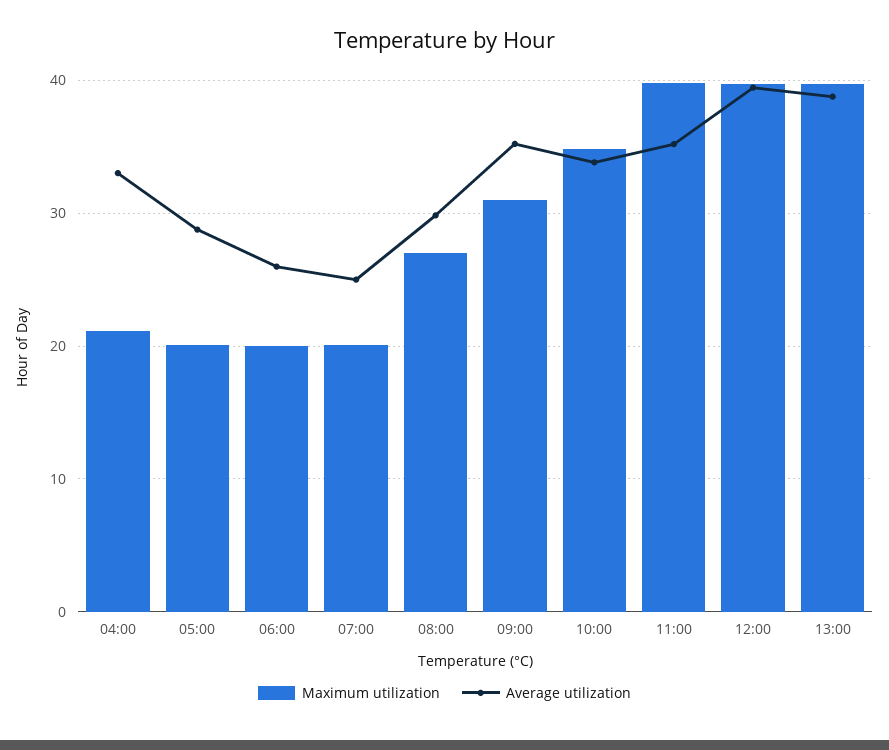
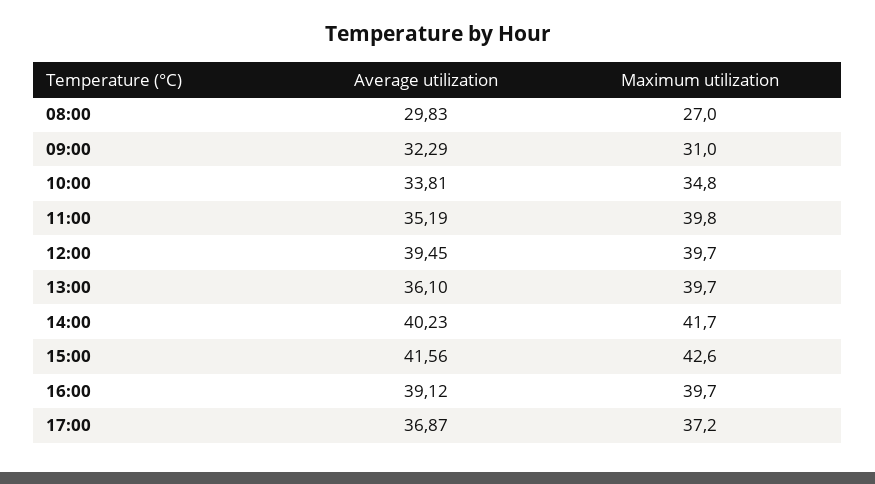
Maximum utilization, 04:00: 21 -> none
Average utilization, 04:00: 33 -> none
Maximum utilization, 05:00: 20 -> none
Average utilization, 05:00: 29 -> none
Maximum utilization, 06:00: 20 -> none
Average utilization, 06:00: 26 -> none
Maximum utilization, 07:00: 20 -> none
Average utilization, 07:00: 25 -> none
Average utilization, 09:00: 35 -> 32.29
Average utilization, 13:00: 39 -> 36.1
Average utilization, 14:00: none -> 40.23
Maximum utilization, 14:00: none -> 41.7
Average utilization, 15:00: none -> 41.56
Maximum utilization, 15:00: none -> 42.6
Average utilization, 16:00: none -> 39.12
Maximum utilization, 16:00: none -> 39.7
Average utilization, 17:00: none -> 36.87
Maximum utilization, 17:00: none -> 37.2

